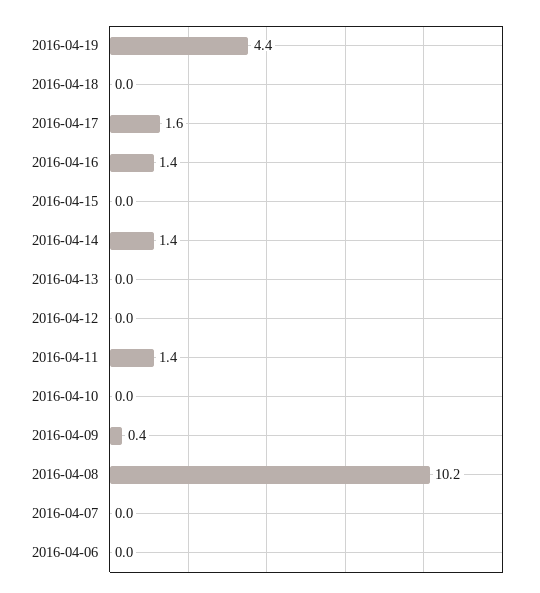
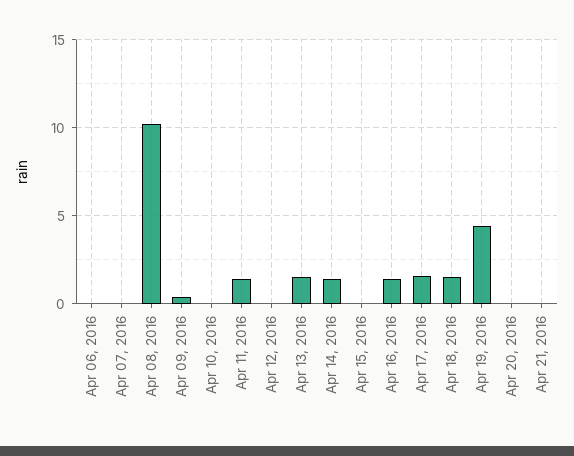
2016-04-18: 0 -> 1.5
2016-04-13: 0 -> 1.5
Apr 20, 2016: none -> 0
Apr 21, 2016: none -> 0

